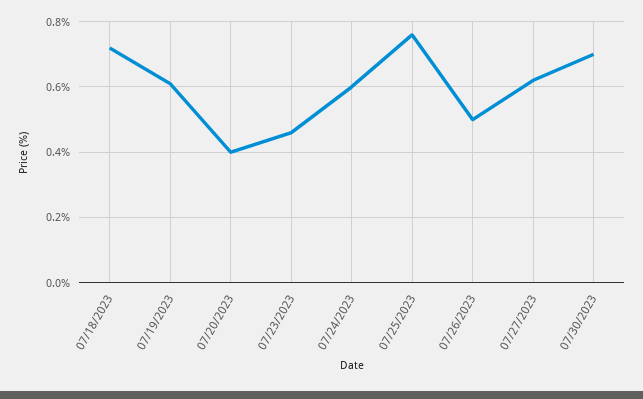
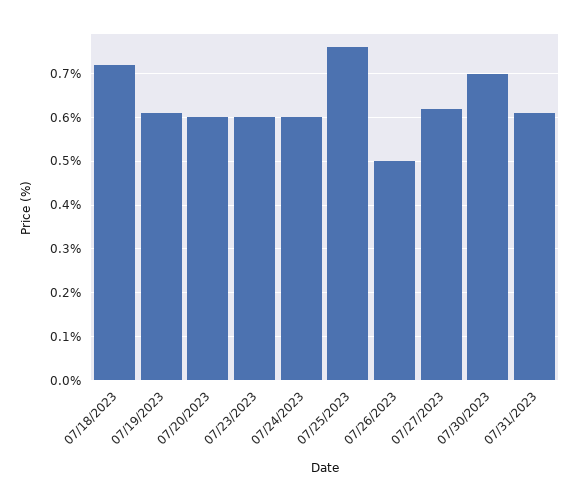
07/20/2023: 0.4 -> 0.6
07/23/2023: 0.45 -> 0.6
07/31/2023: none -> 0.6

